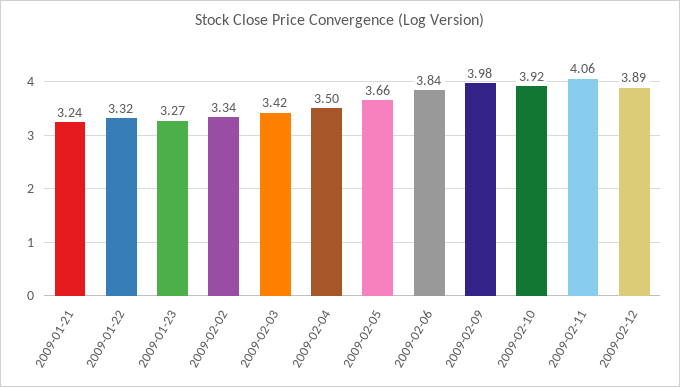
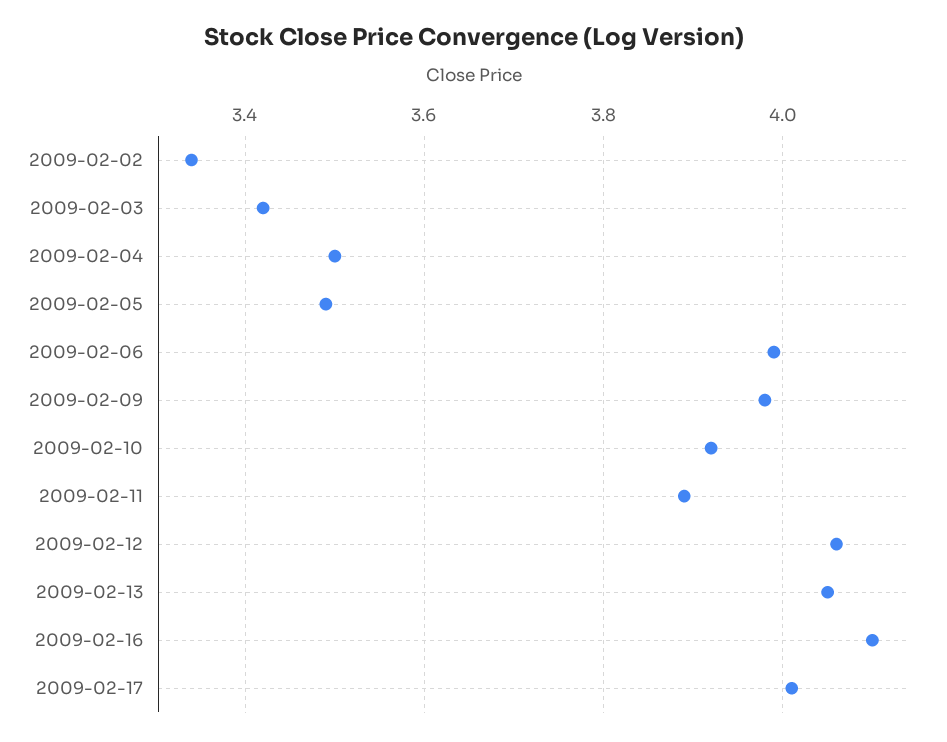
2009-01-21: 3.24 -> none
2009-01-22: 3.32 -> none
2009-01-23: 3.27 -> none
2009-02-05: 3.66 -> 3.5
2009-02-06: 3.84 -> 4
2009-02-11: 4.06 -> 3.9
2009-02-12: 3.89 -> 4.05
2009-02-13: none -> 4.05
2009-02-16: none -> 4.1
2009-02-17: none -> 4

